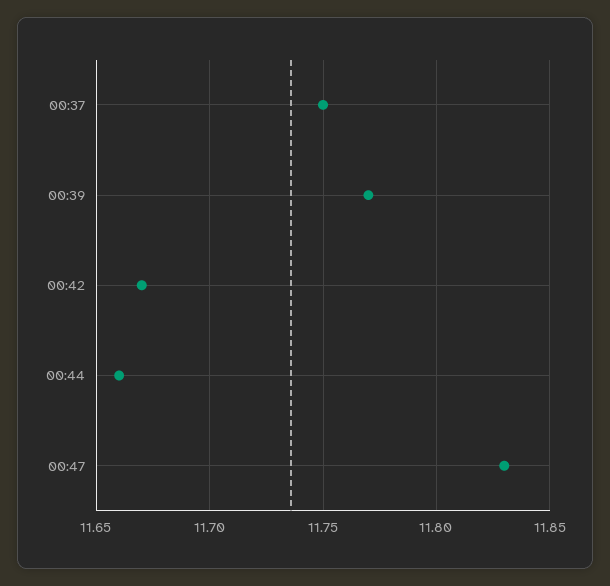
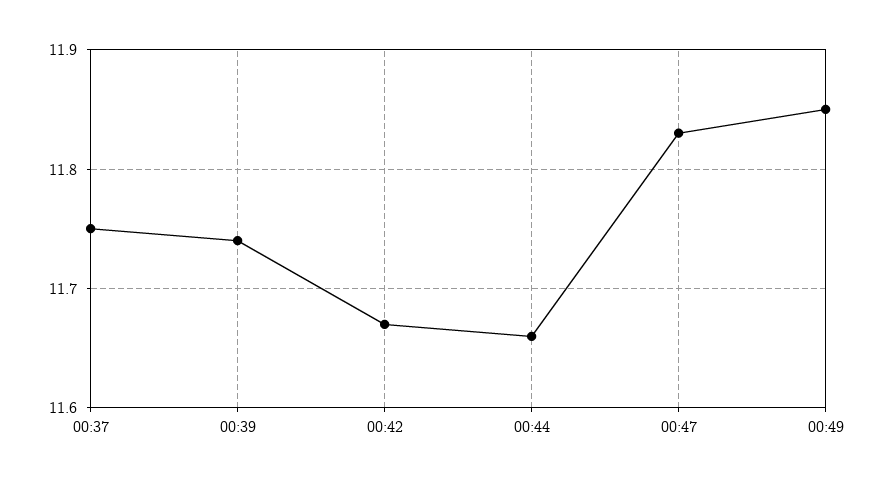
00:39: 11.77 -> 11.74
00:49: none -> 11.85

